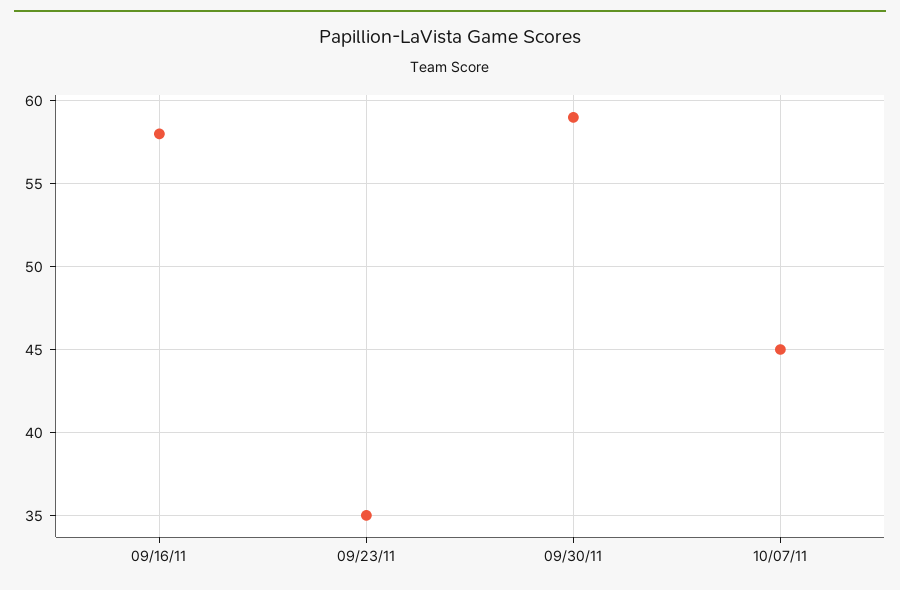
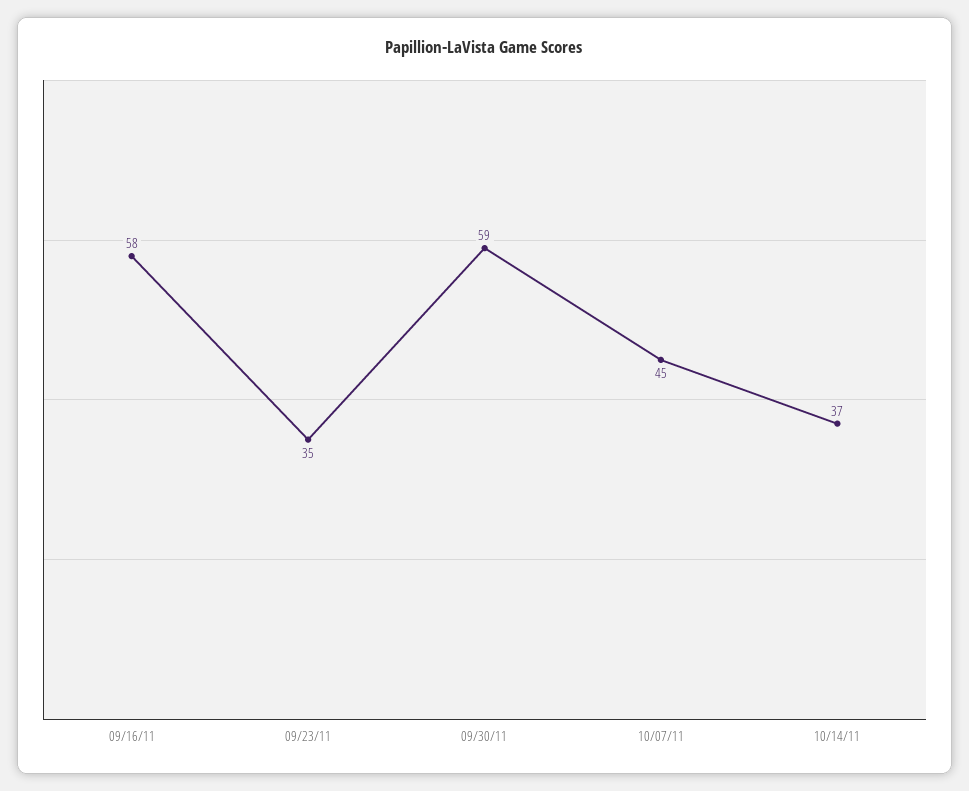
10/14/11: none -> 37

